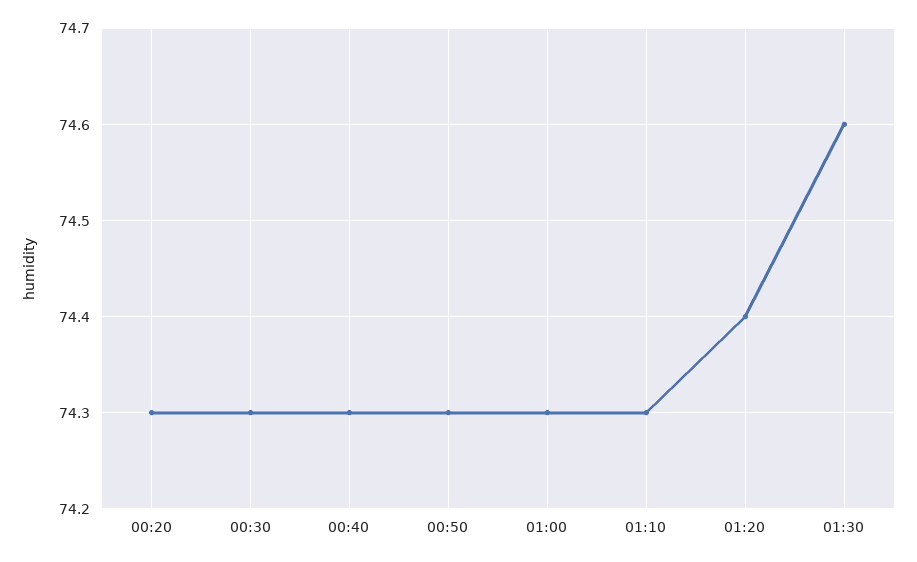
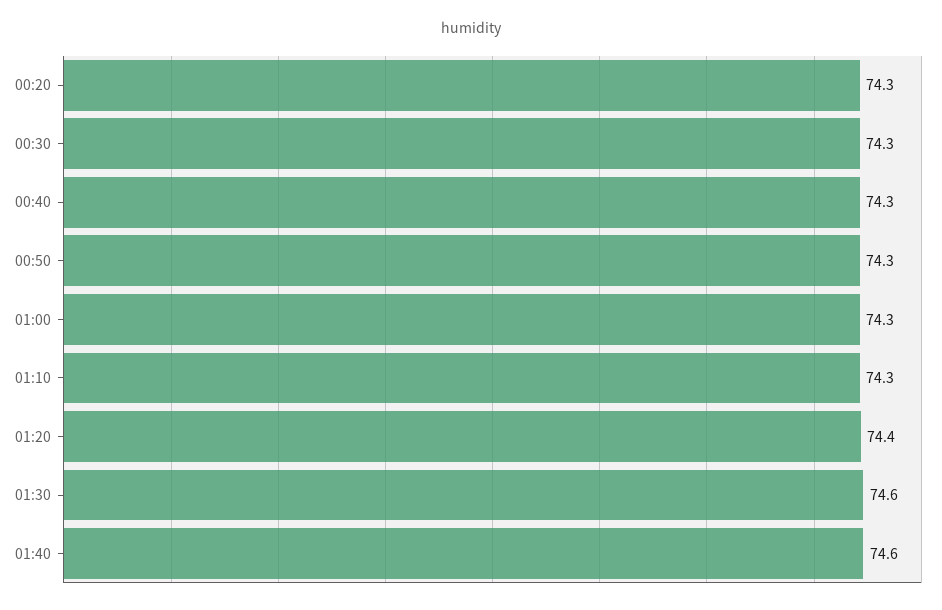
01:40: none -> 74.6

